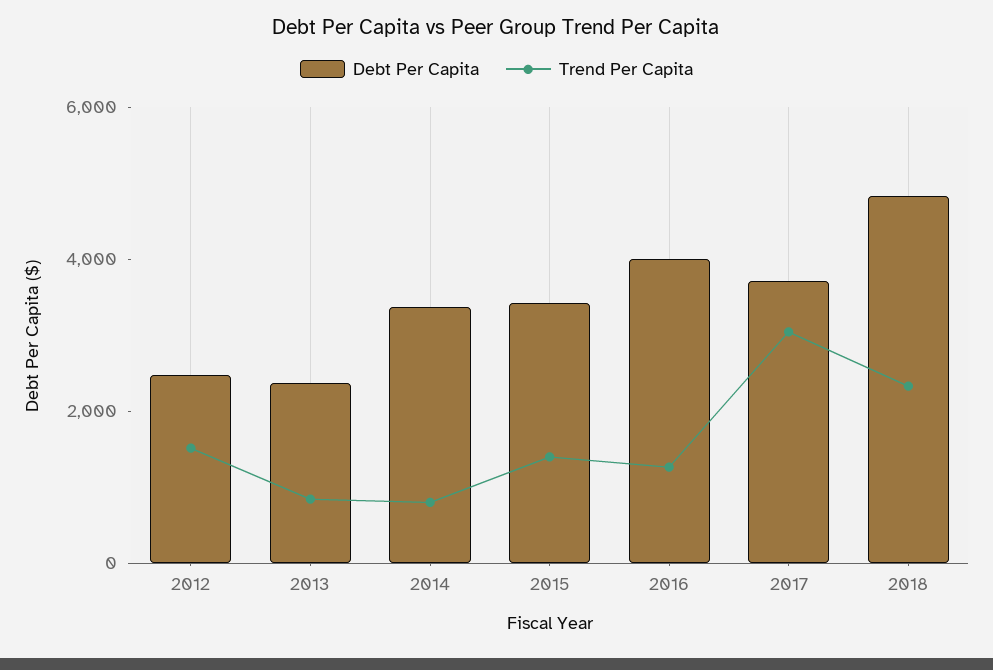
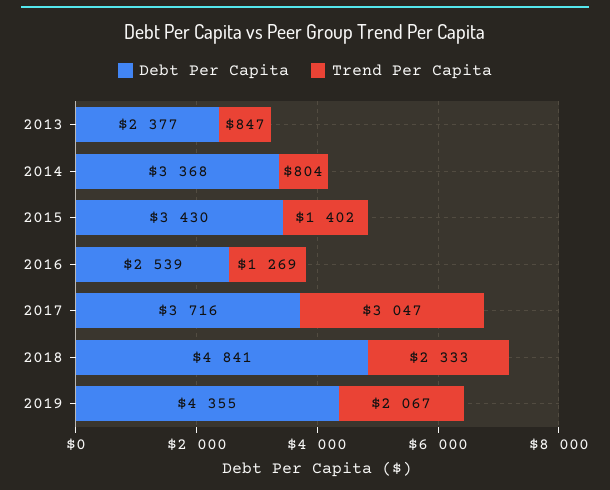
Debt Per Capita, 2012: 2500 -> none
Trend Per Capita, 2012: 1500 -> none
Debt Per Capita, 2016: 4000 -> 2539
Debt Per Capita, 2019: none -> 4355
Trend Per Capita, 2019: none -> 2067

